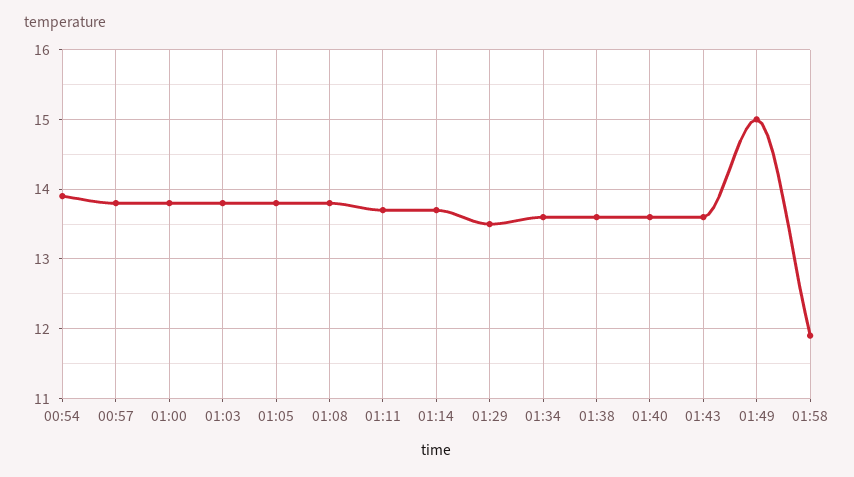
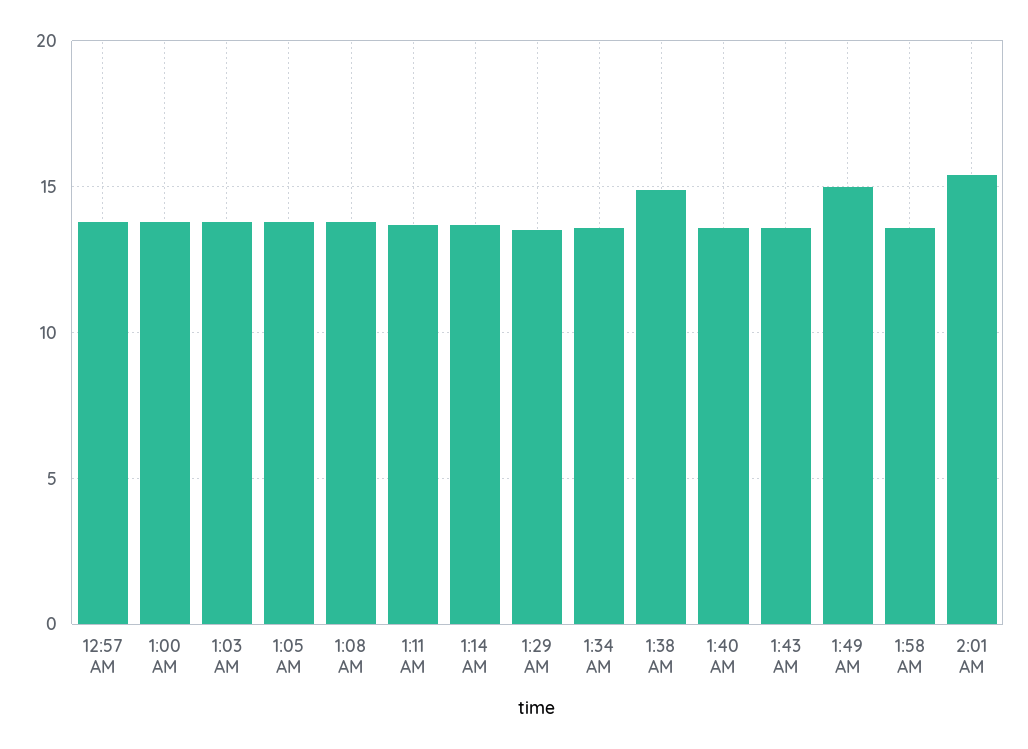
00:54: 13.9 -> none
01:38: 13.6 -> 15
01:58: 11.9 -> 13.5
2:01 AM: none -> 15.5

